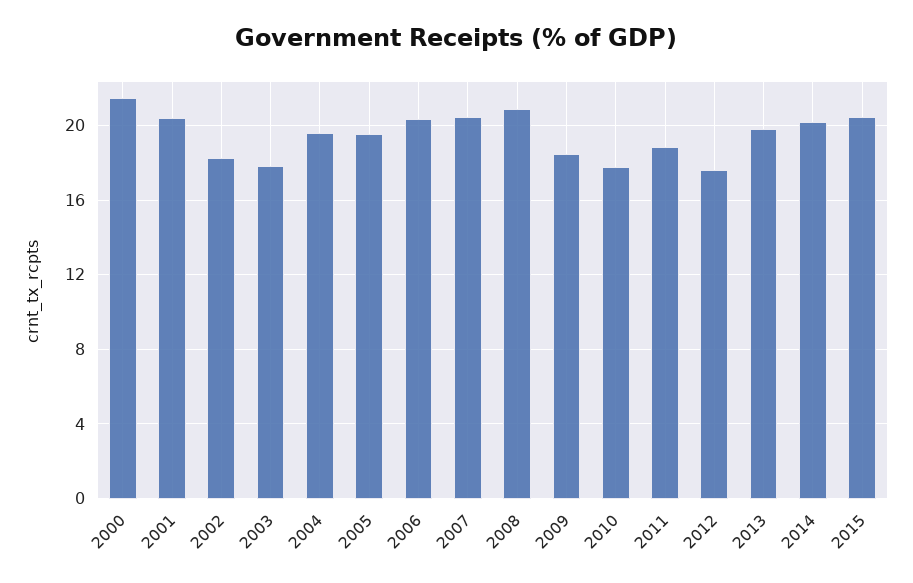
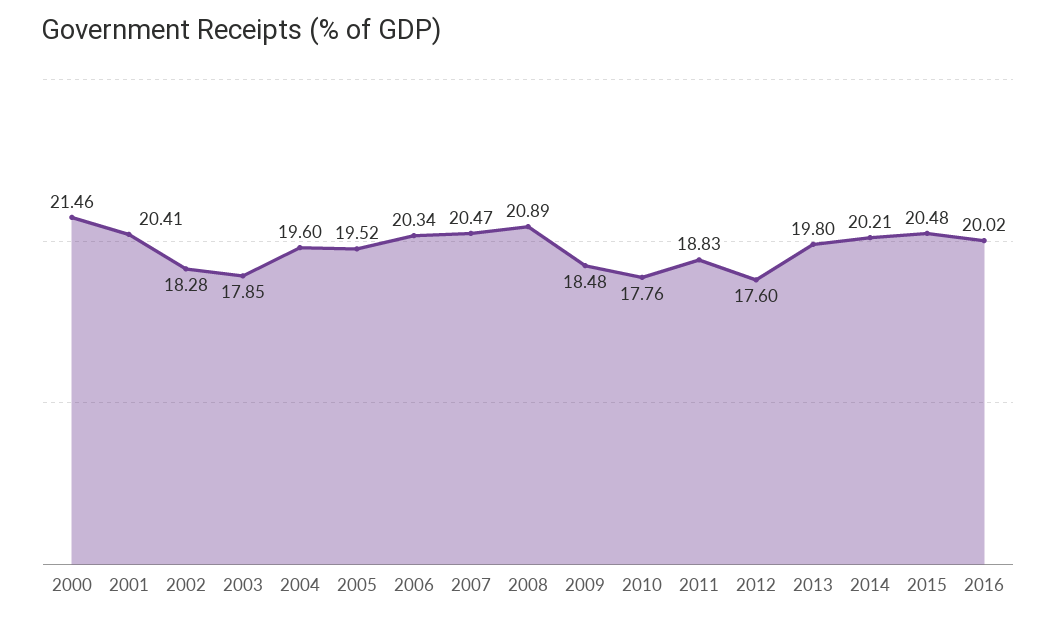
2016: none -> 20.02

